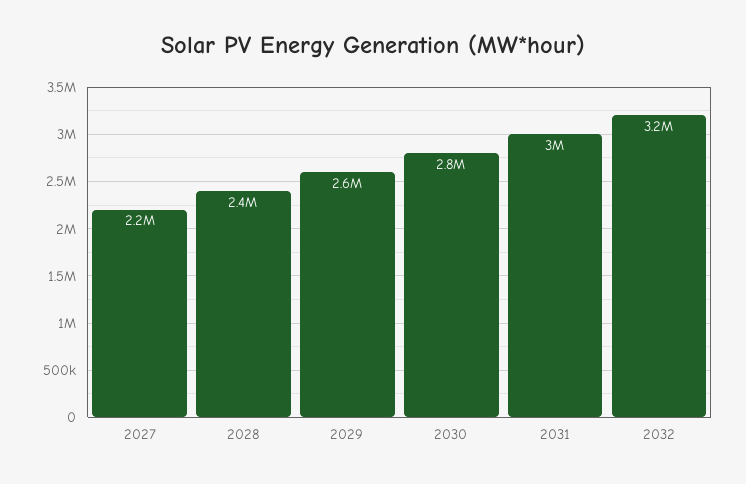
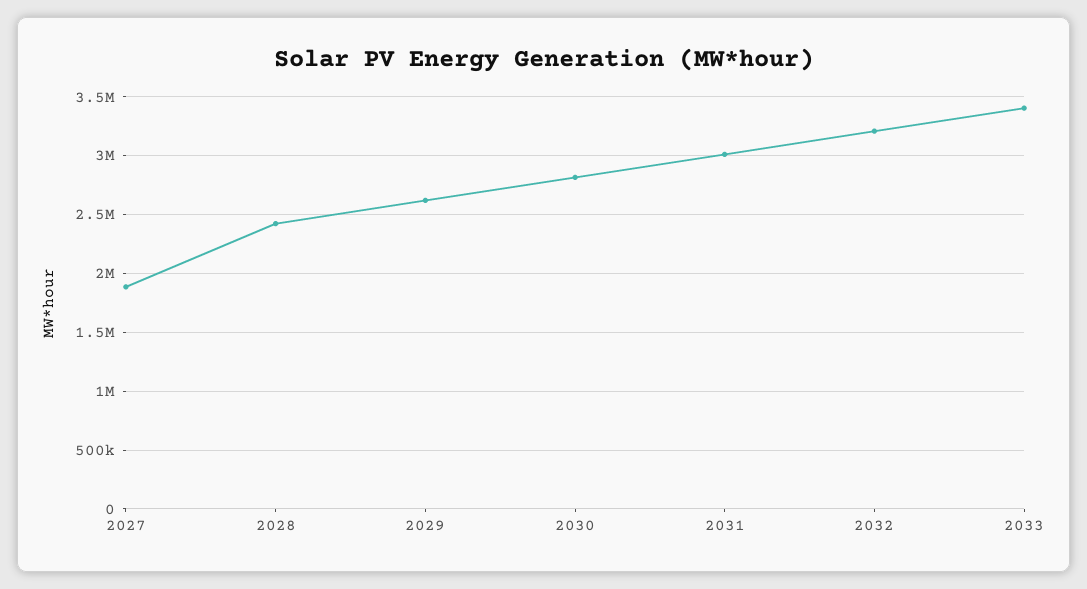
2027: 2200000 -> 1900000
2033: none -> 3400000

